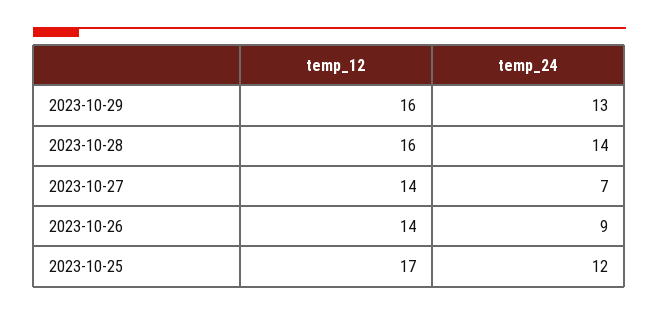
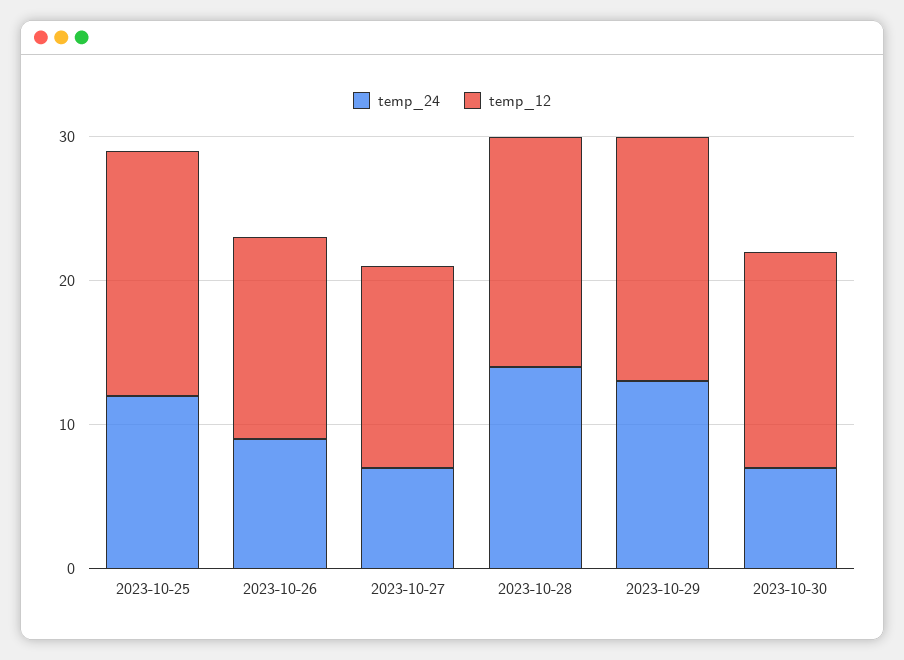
temp_12, 2023-10-29: 16 -> 17
temp_24, 2023-10-30: none -> 7
temp_12, 2023-10-30: none -> 15

